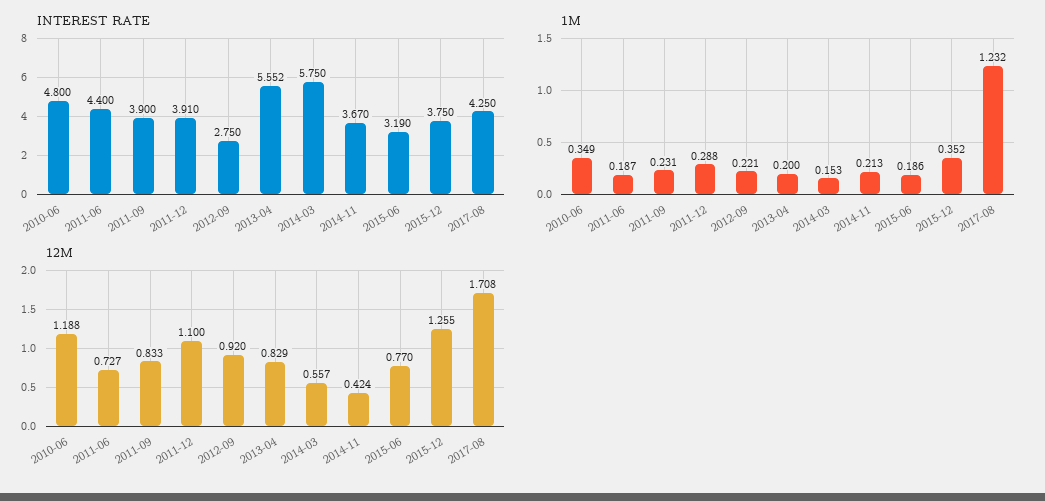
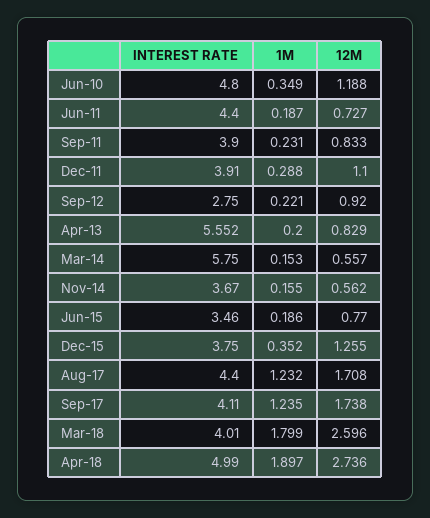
INTEREST RATE, 2015-06: 3.19 -> 3.46
INTEREST RATE, 2017-08: 4.25 -> 4.4
1M, 2014-11: 0.213 -> 0.155
12M, 2014-11: 0.424 -> 0.562
INTEREST RATE, Sep-17: none -> 4.11
1M, Sep-17: none -> 1.235
12M, Sep-17: none -> 1.738
INTEREST RATE, Mar-18: none -> 4.01
1M, Mar-18: none -> 1.799
12M, Mar-18: none -> 2.596
INTEREST RATE, Apr-18: none -> 4.99
1M, Apr-18: none -> 1.897
12M, Apr-18: none -> 2.736

